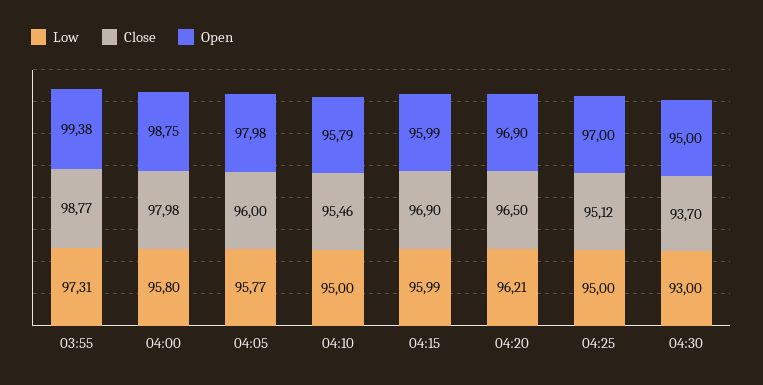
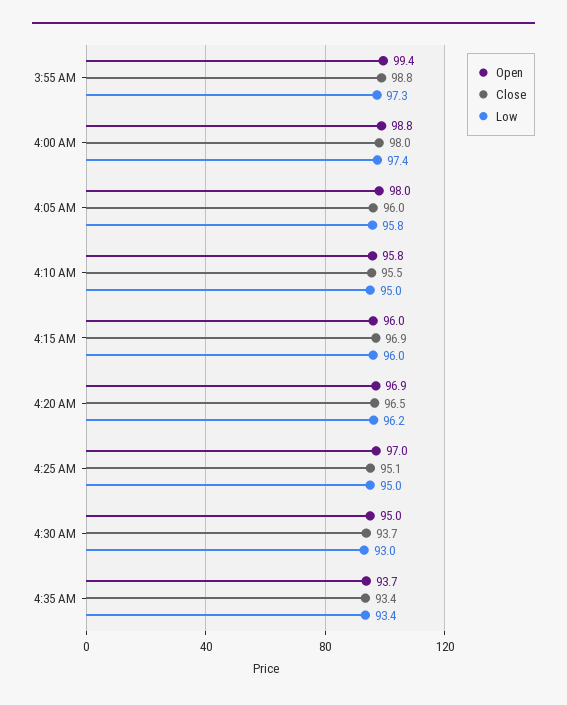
Low, 04:00: 95.8 -> 97.4
Open, 4:35 AM: none -> 93.7
Close, 4:35 AM: none -> 93.4
Low, 4:35 AM: none -> 93.4

